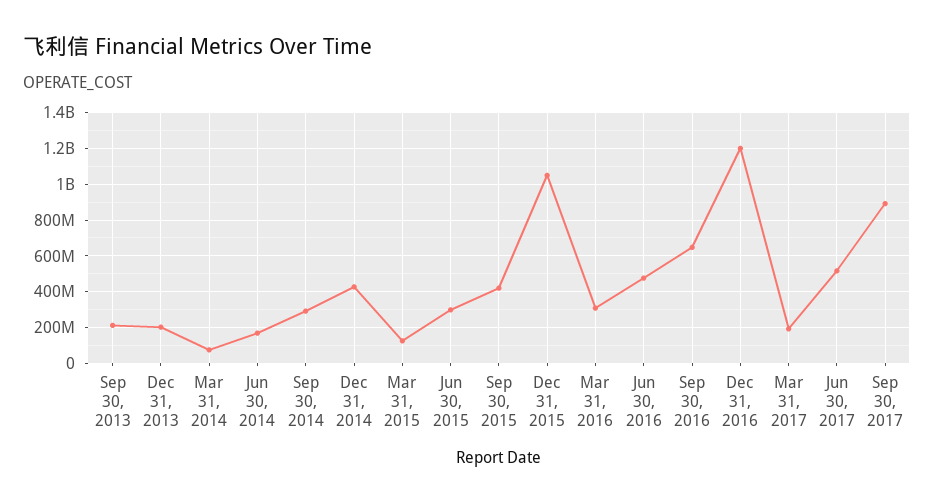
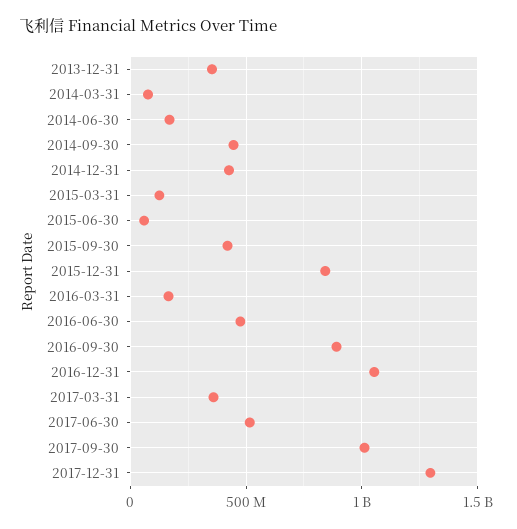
Sep 30, 2013: 200000000 -> none
Dec 31, 2013: 200000000 -> 350000000
Sep 30, 2014: 300000000 -> 450000000
Jun 30, 2015: 300000000 -> 50000000
Dec 31, 2015: 1050000000 -> 850000000
Mar 31, 2016: 300000000 -> 150000000
Sep 30, 2016: 650000000 -> 900000000
Dec 31, 2016: 1200000000 -> 1050000000
Mar 31, 2017: 200000000 -> 350000000
Sep 30, 2017: 900000000 -> 1000000000
2017-12-31: none -> 1300000000

